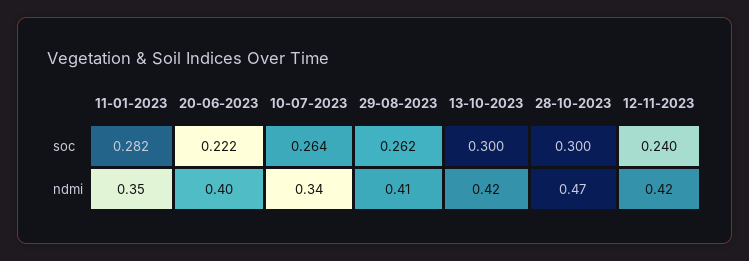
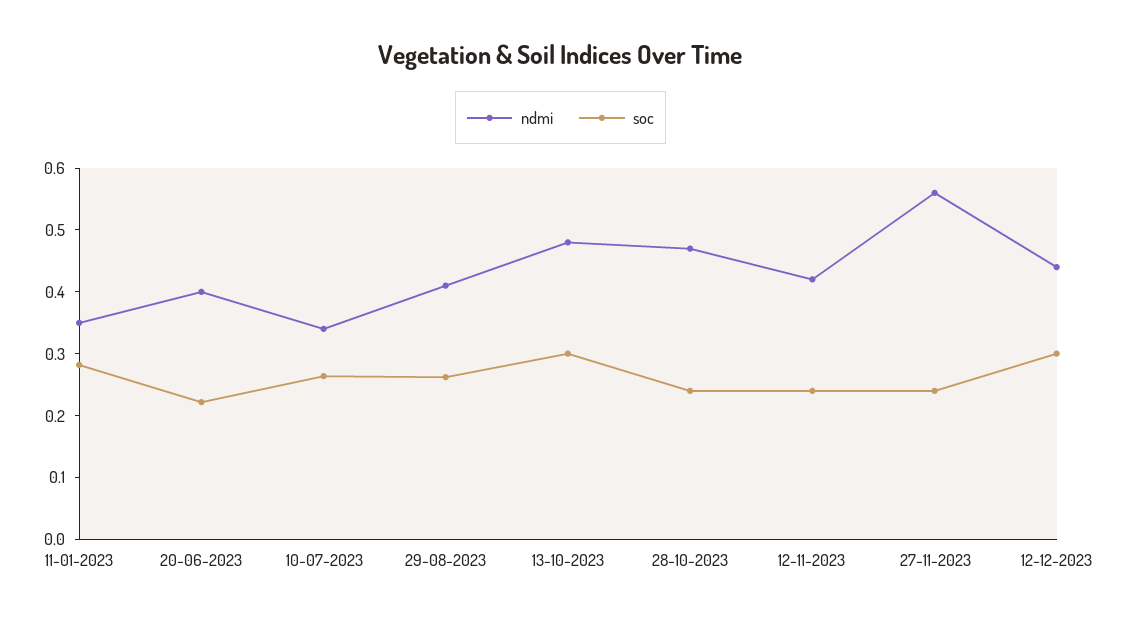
soc, 28-10-2023: 0.3 -> 0.24
ndmi, 13-10-2023: 0.42 -> 0.48
ndmi, 27-11-2023: none -> 0.56
soc, 27-11-2023: none -> 0.24
ndmi, 12-12-2023: none -> 0.44
soc, 12-12-2023: none -> 0.3

